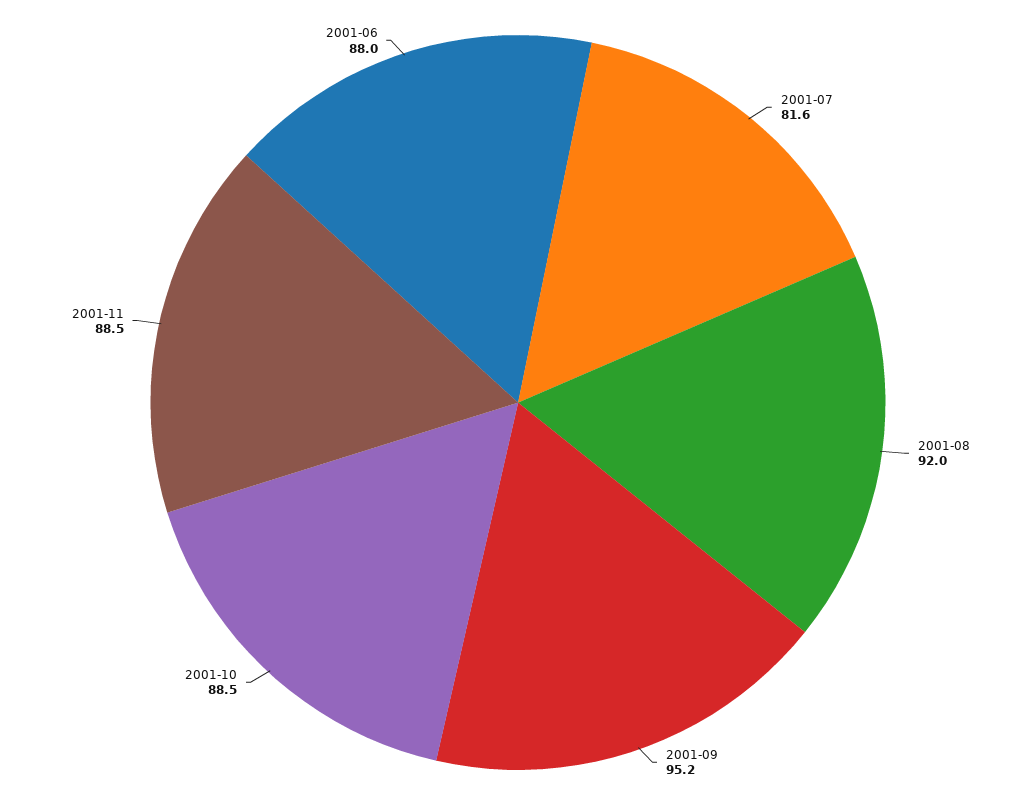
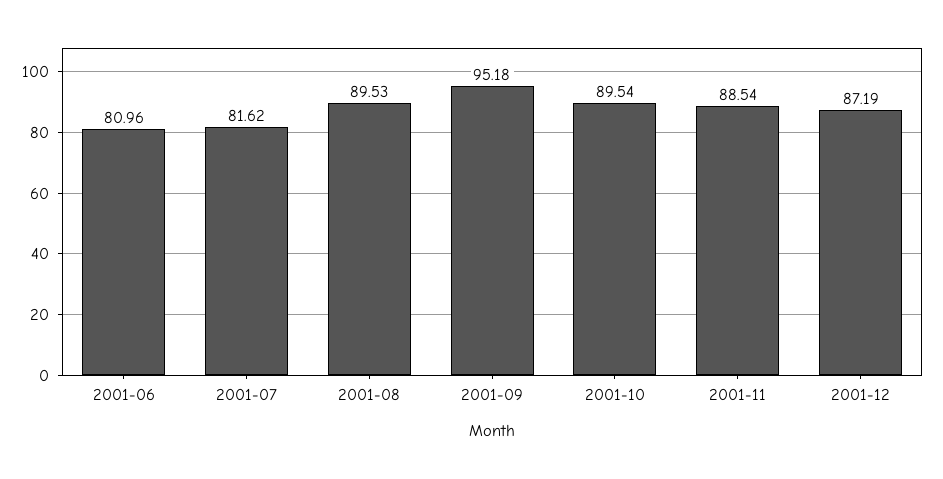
2001-08: 92 -> 89.53
2001-10: 88.5 -> 89.54
2001-06: 88 -> 80.96
2001-12: none -> 87.19

